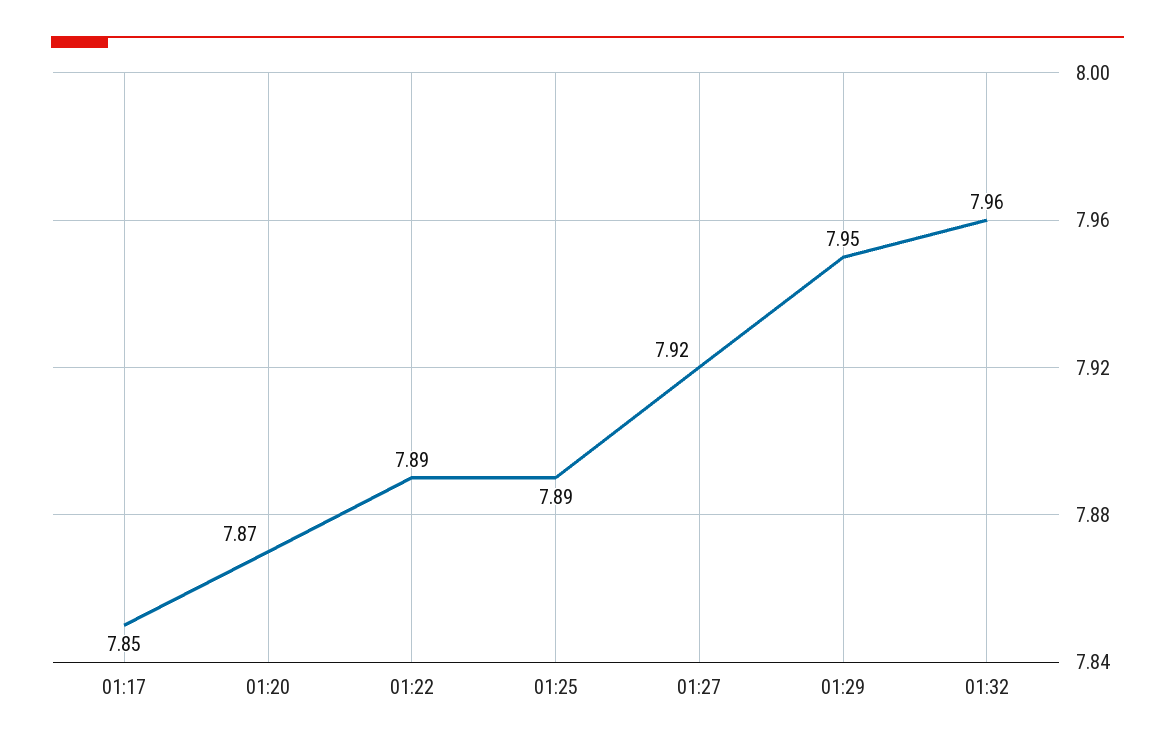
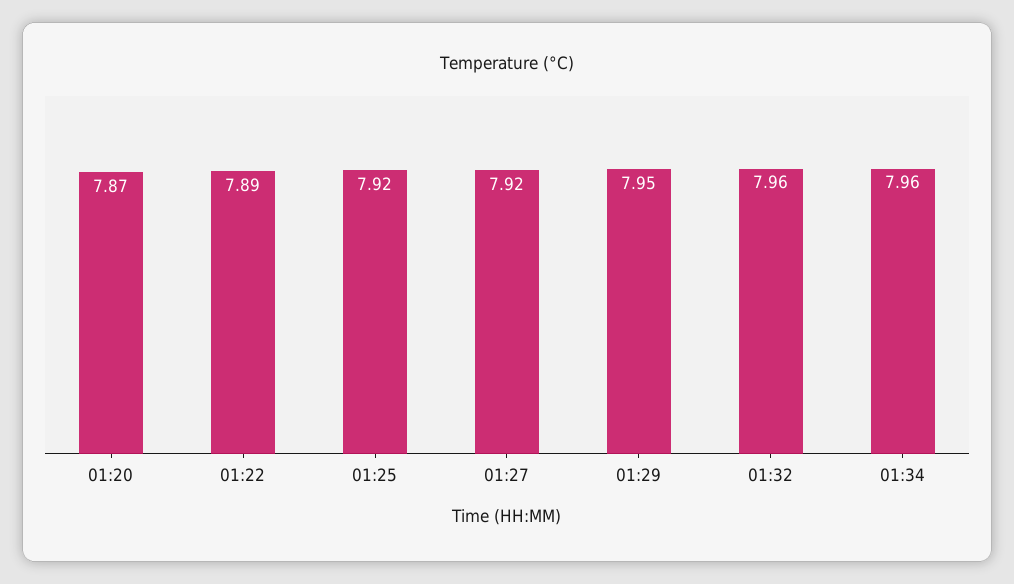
01:17: 7.85 -> none
01:25: 7.89 -> 7.92
01:34: none -> 7.96

